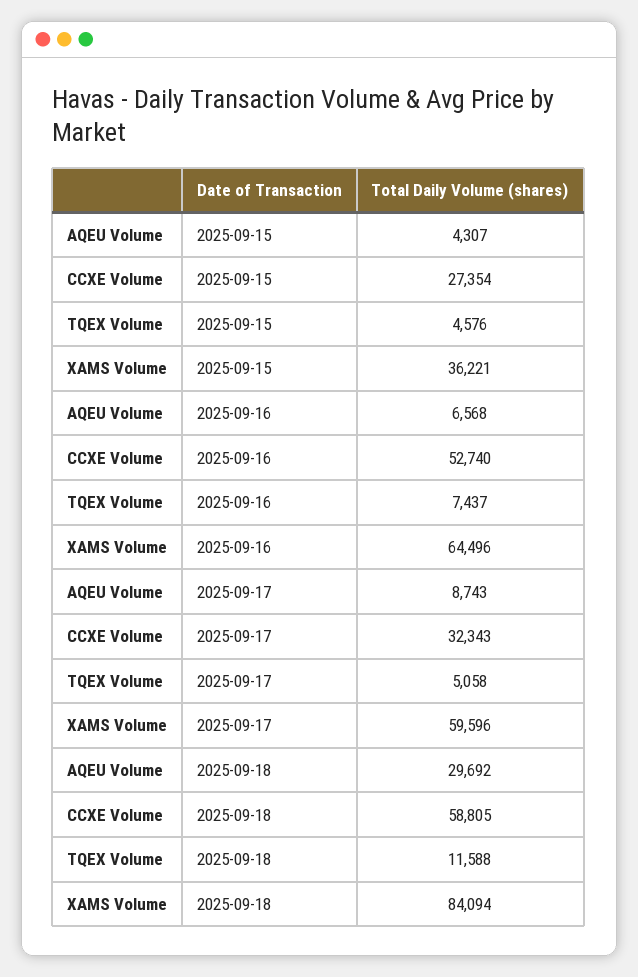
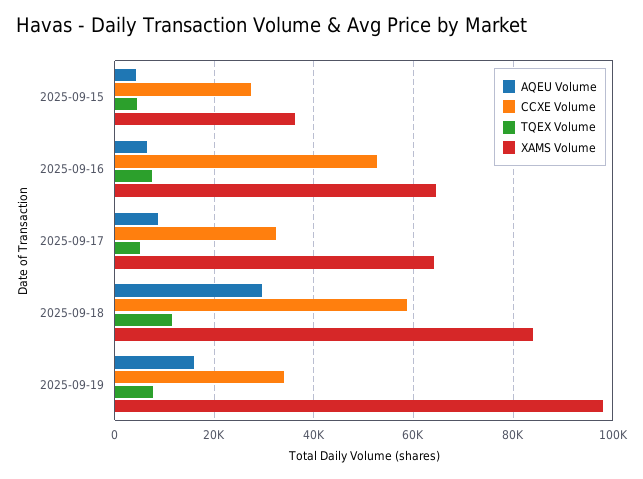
XAMS Volume, 2025-09-17: 59596 -> 64000
AQEU Volume, 2025-09-19: none -> 16000
CCXE Volume, 2025-09-19: none -> 34000
TQEX Volume, 2025-09-19: none -> 8000
XAMS Volume, 2025-09-19: none -> 98000

